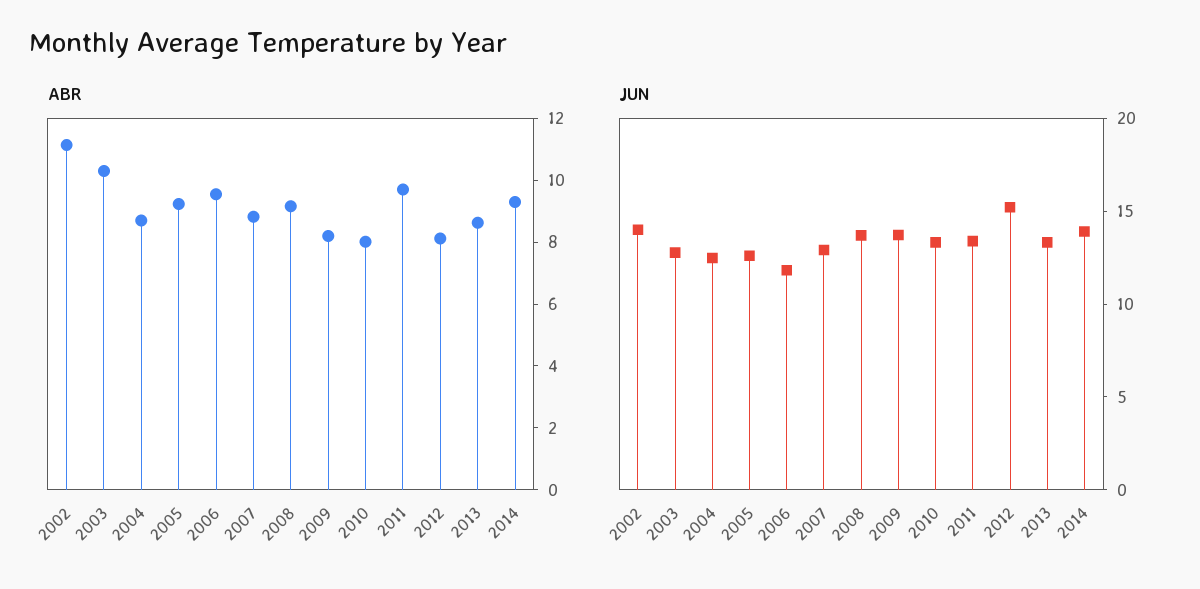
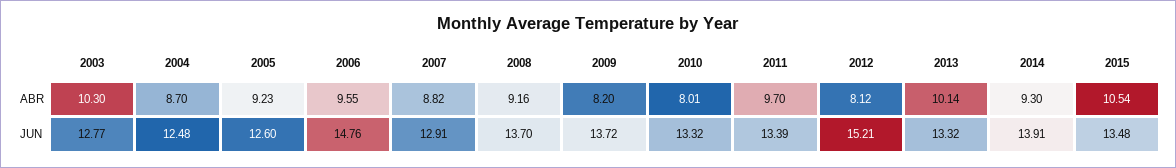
ABR, 2002: 11 -> none
ABR, 2013: 8.5 -> 10.14
JUN, 2002: 14 -> none
JUN, 2006: 12 -> 14.76
ABR, 2015: none -> 10.54
JUN, 2015: none -> 13.48

